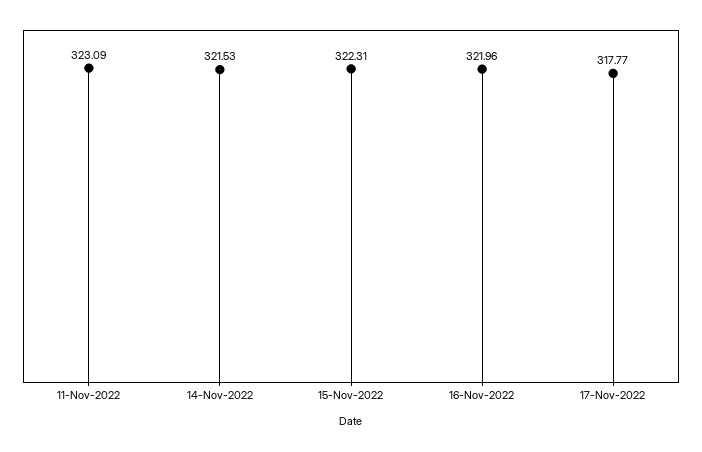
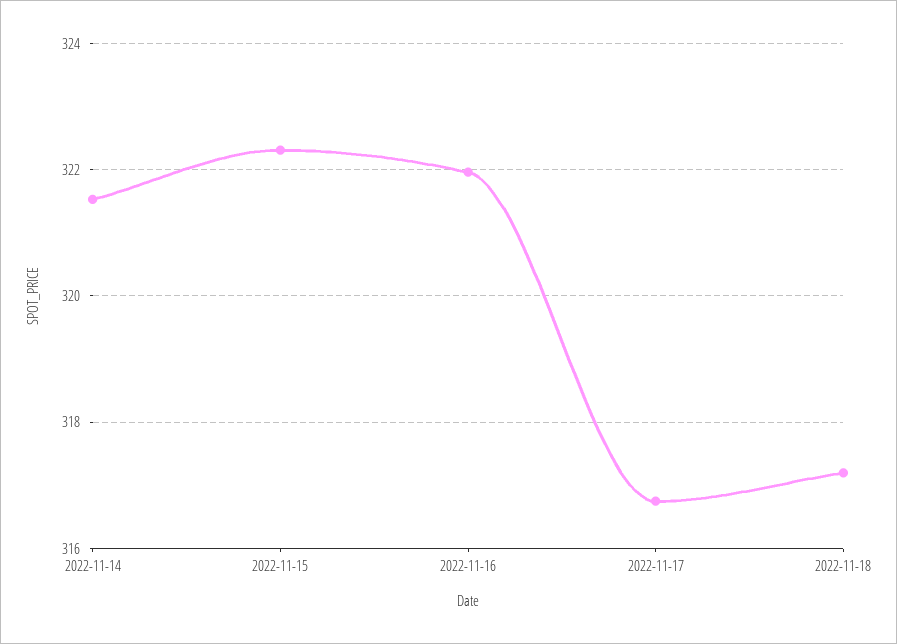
11-Nov-2022: 323.09 -> none
17-Nov-2022: 317.77 -> 316.8
2022-11-18: none -> 317.2

